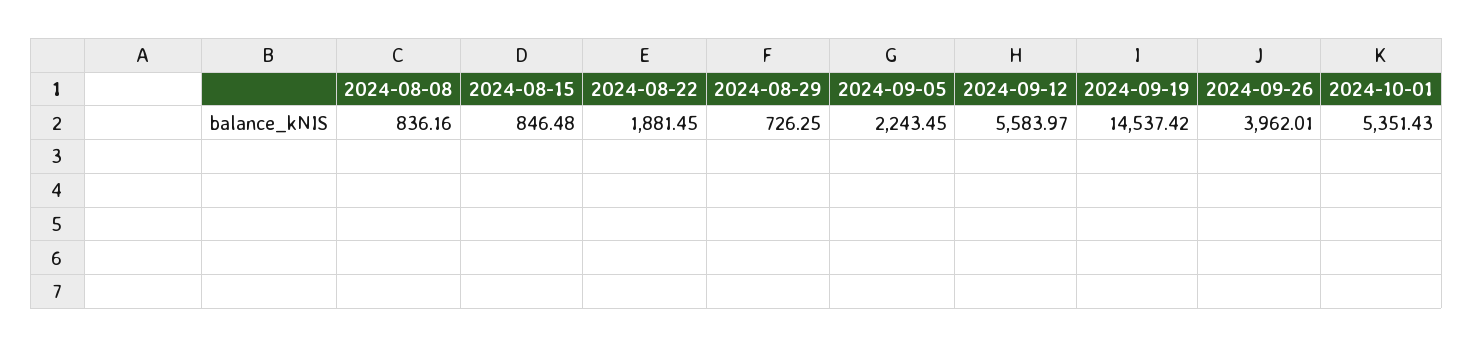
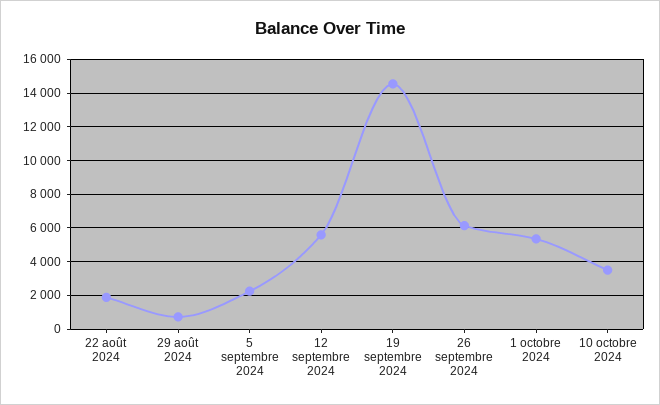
2024-08-08: 836.16 -> none
2024-08-15: 846.48 -> none
2024-09-26: 3962.01 -> 6000
10 octobre 2024: none -> 3500

